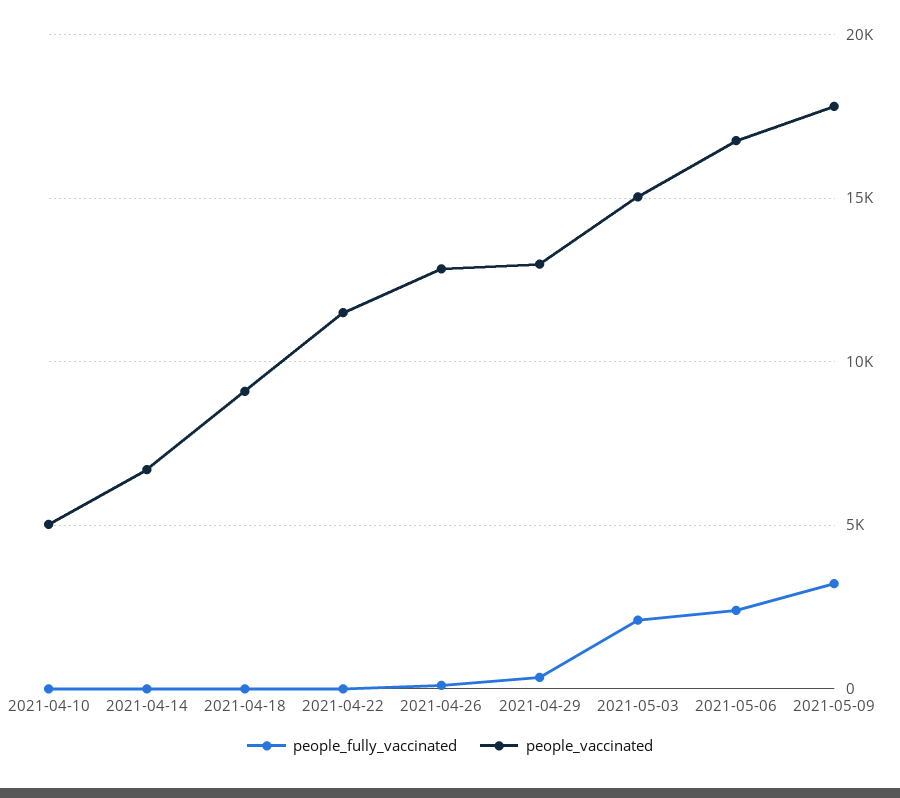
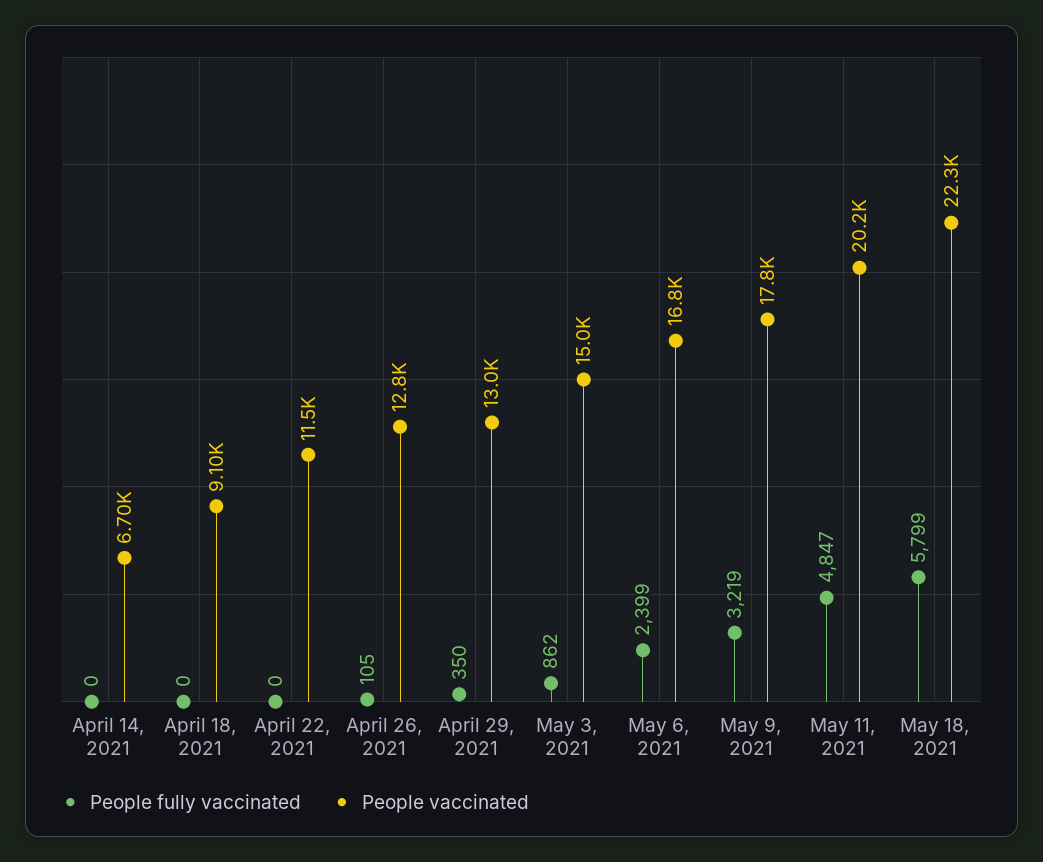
people_fully_vaccinated, 2021-04-10: 0 -> none
people_vaccinated, 2021-04-10: 5000 -> none
people_fully_vaccinated, 2021-05-03: 2000 -> 862
people_fully_vaccinated, May 11, 2021: none -> 4847
people_vaccinated, May 11, 2021: none -> 20200
people_fully_vaccinated, May 18, 2021: none -> 5799
people_vaccinated, May 18, 2021: none -> 22300

